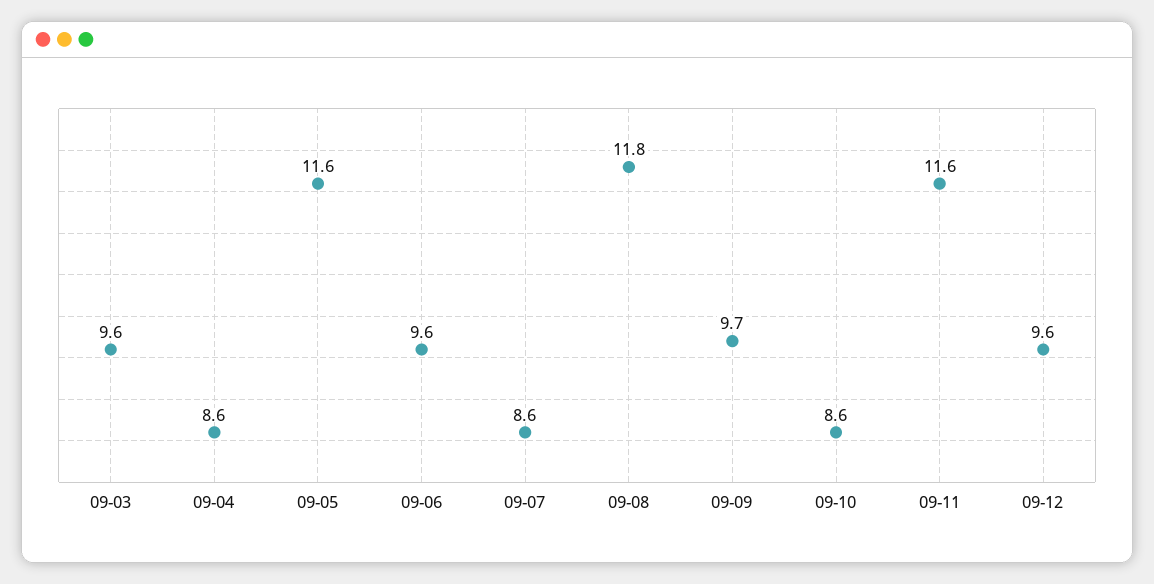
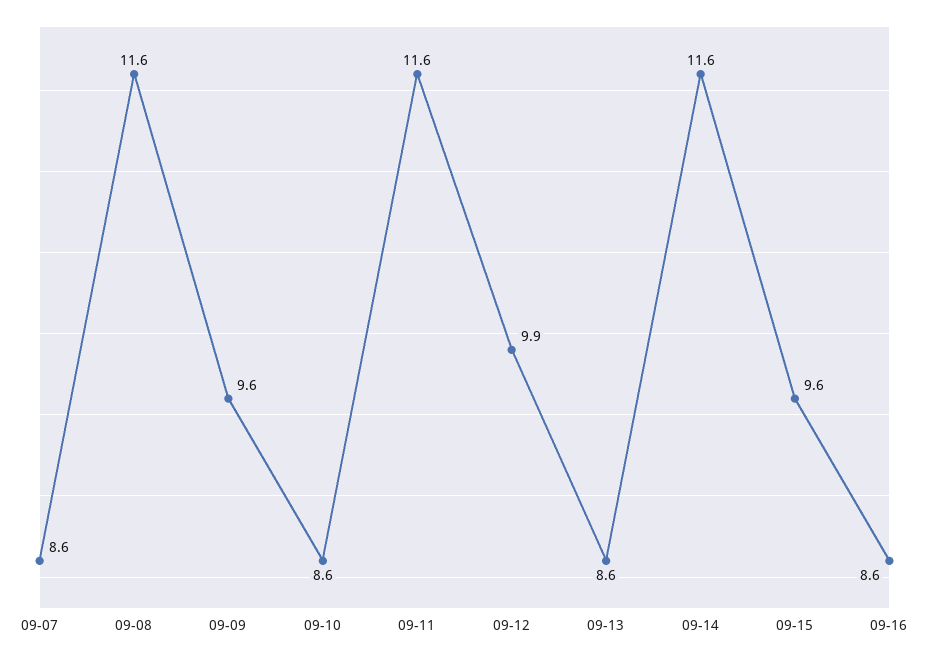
09-03: 9.6 -> none
09-04: 8.6 -> none
09-05: 11.6 -> none
09-06: 9.6 -> none
09-08: 11.8 -> 11.6
09-09: 9.7 -> 9.6
09-12: 9.6 -> 9.9
09-13: none -> 8.6
09-14: none -> 11.6
09-15: none -> 9.6
09-16: none -> 8.6

